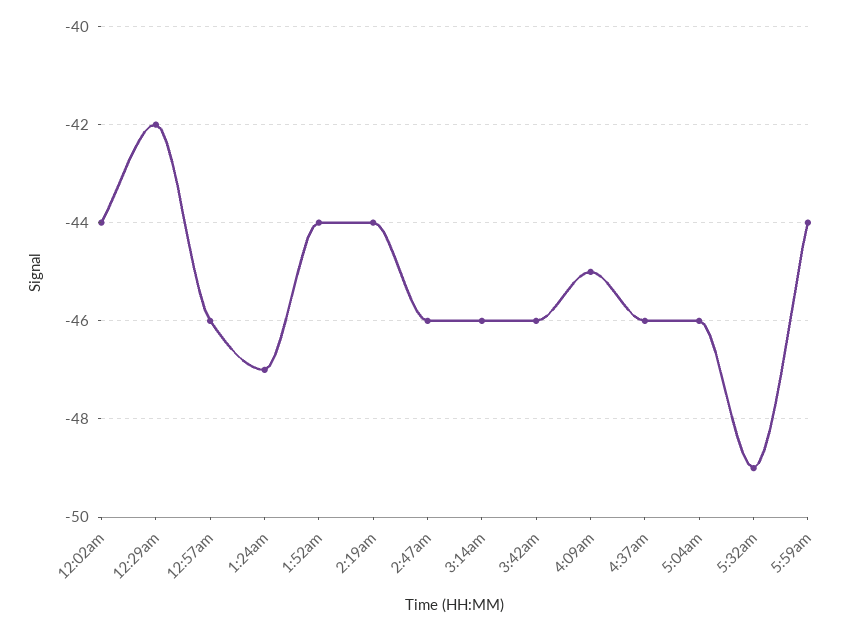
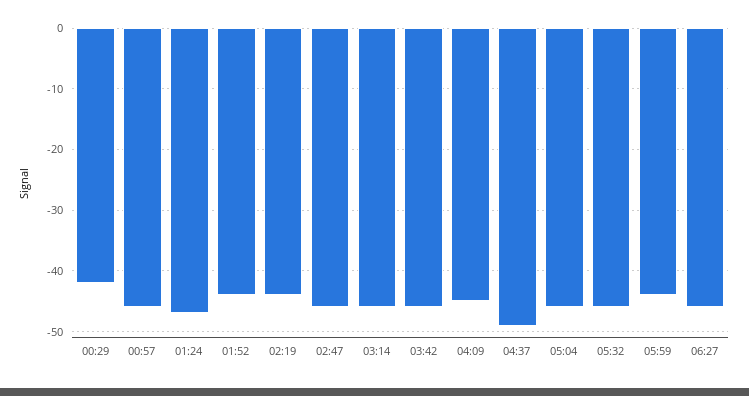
12:02am: -44 -> none
4:37am: -46 -> -49
5:32am: -49 -> -46
06:27: none -> -46

